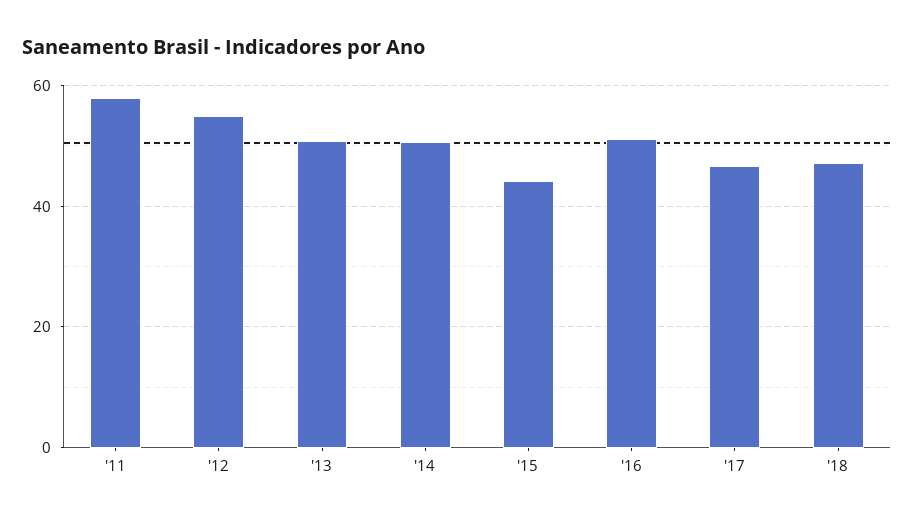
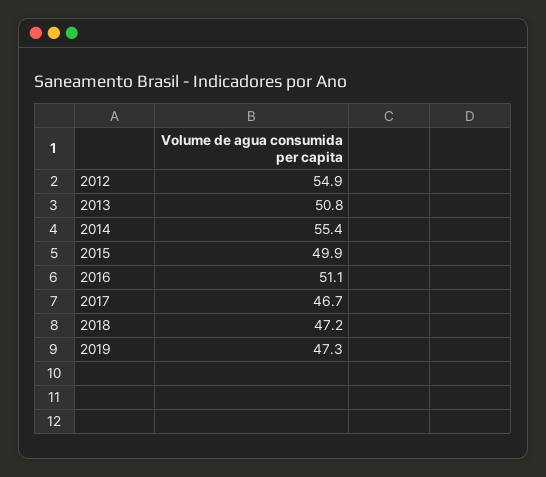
'11: 58 -> none
'14: 50 -> 55.4
'15: 44 -> 49.9
2019: none -> 47.3

